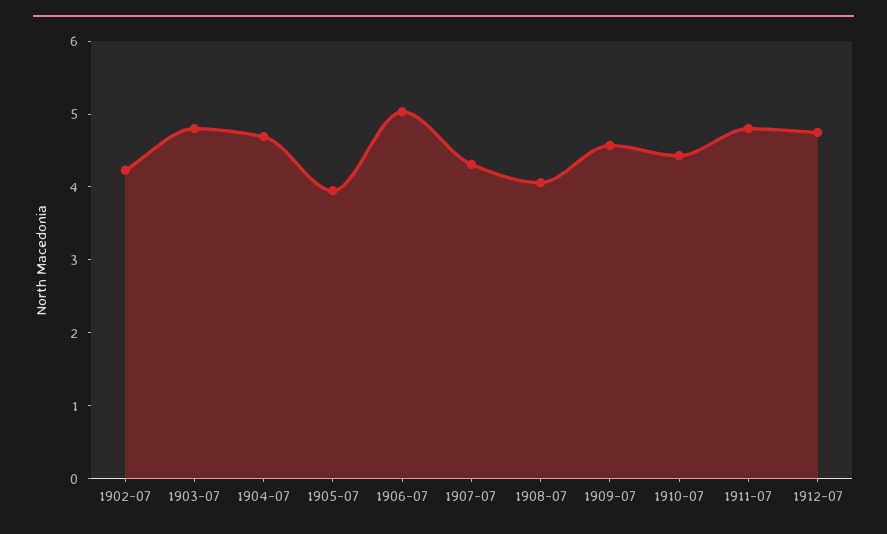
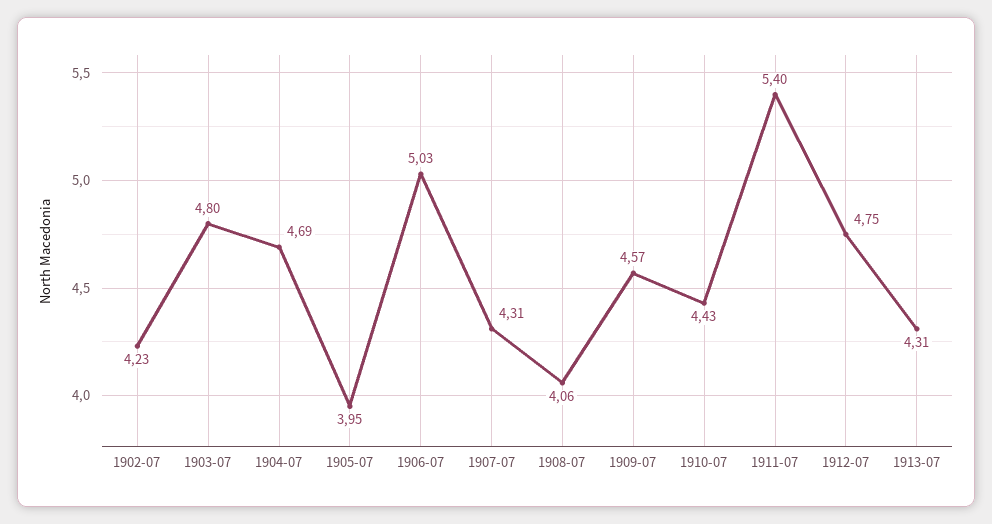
1911-07: 4.8 -> 5.4
1913-07: none -> 4.31

